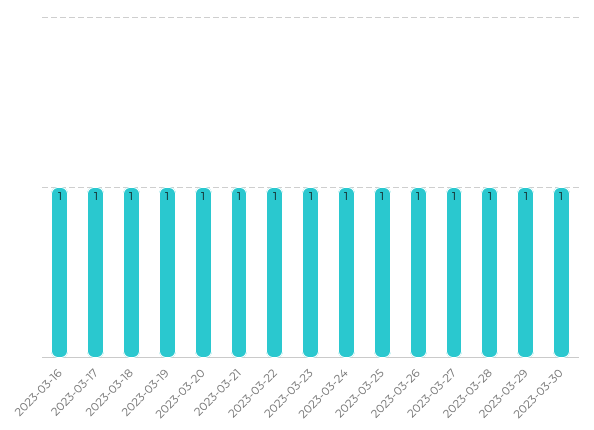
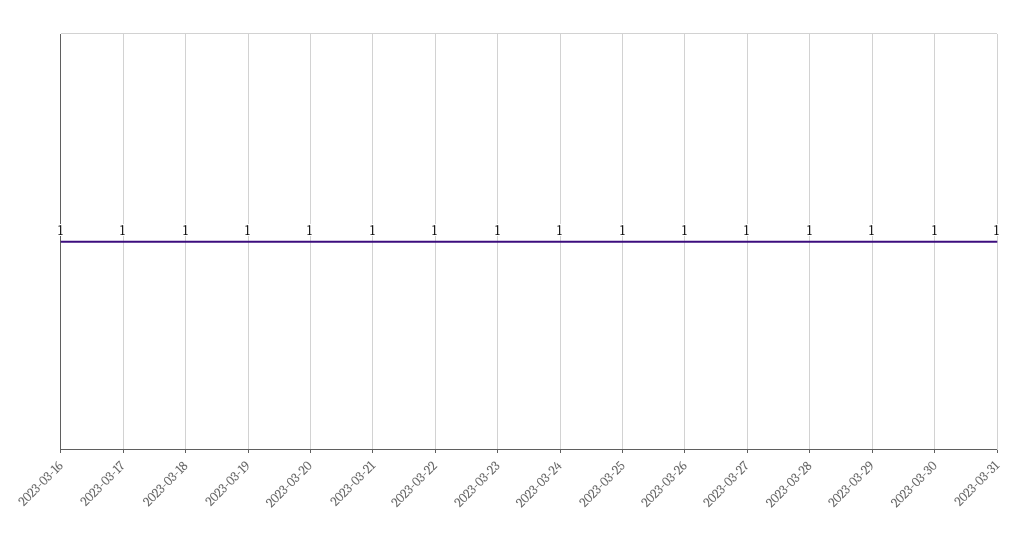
2023-03-31: none -> 1

